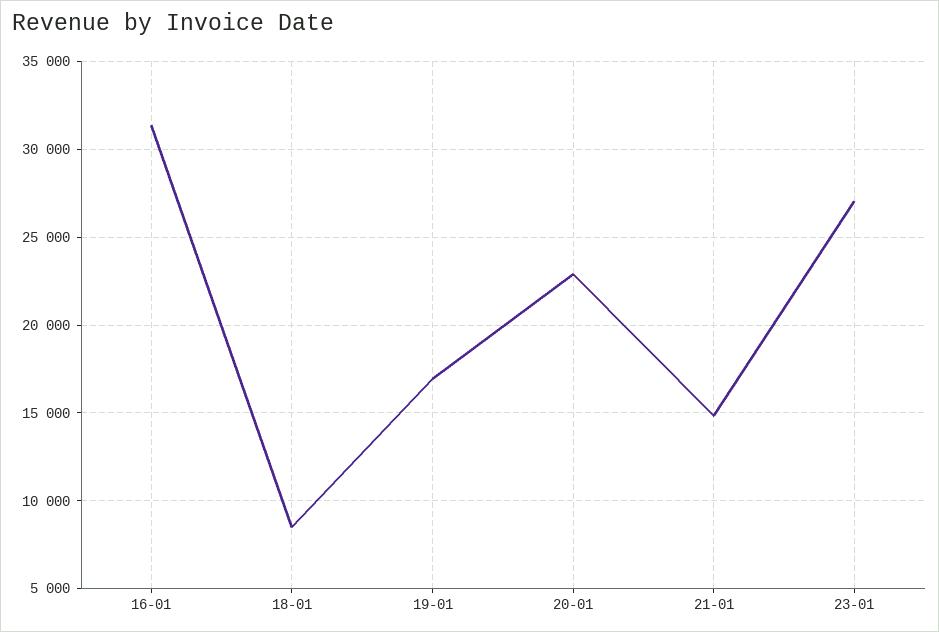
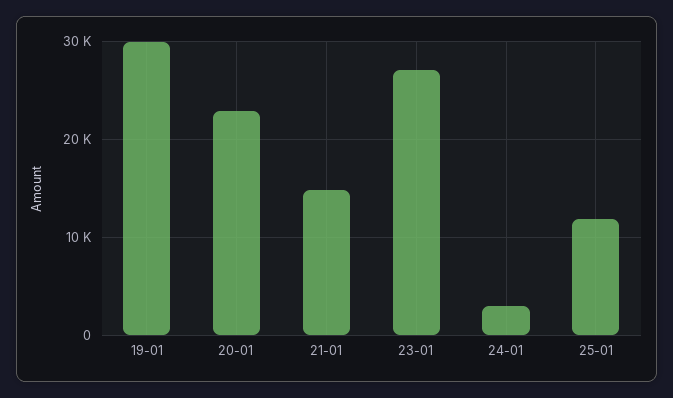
16-01: 31500 -> none
18-01: 8500 -> none
19-01: 17000 -> 30000
24-01: none -> 3000
25-01: none -> 12000

